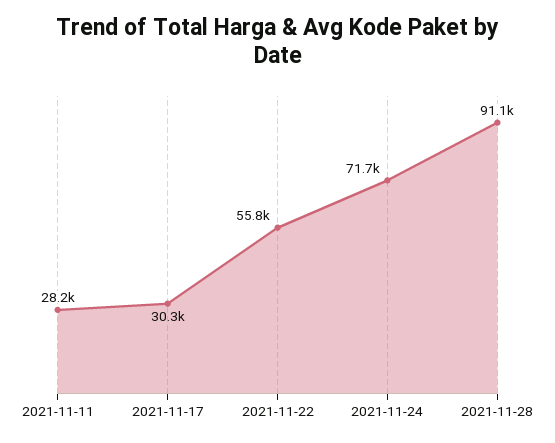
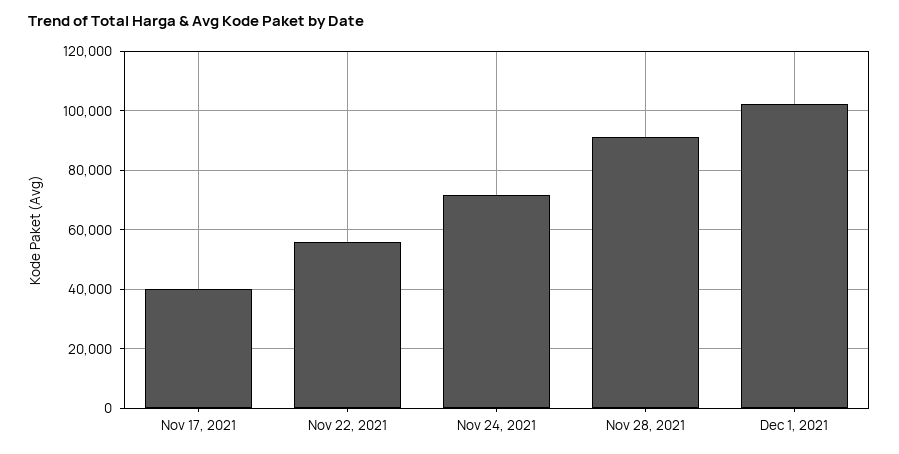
2021-11-11: 28200 -> none
2021-11-17: 30300 -> 40000
Dec 1, 2021: none -> 102500

